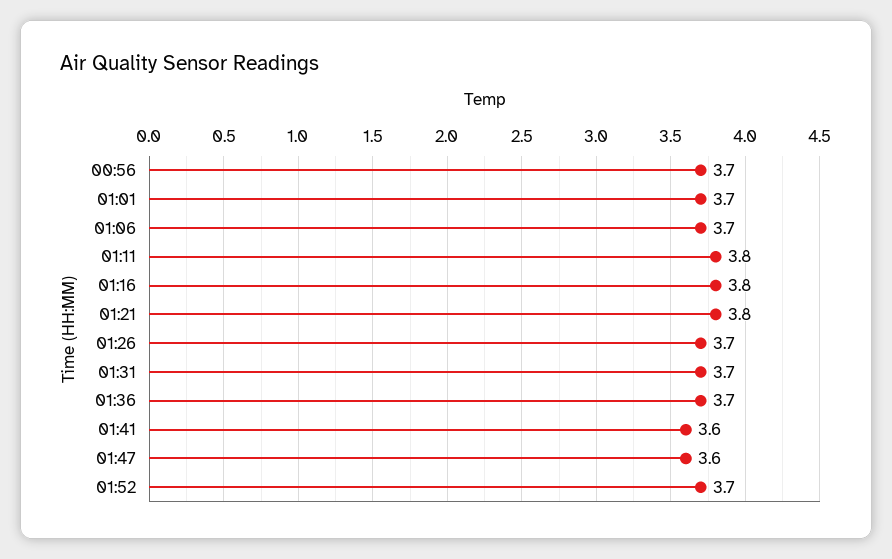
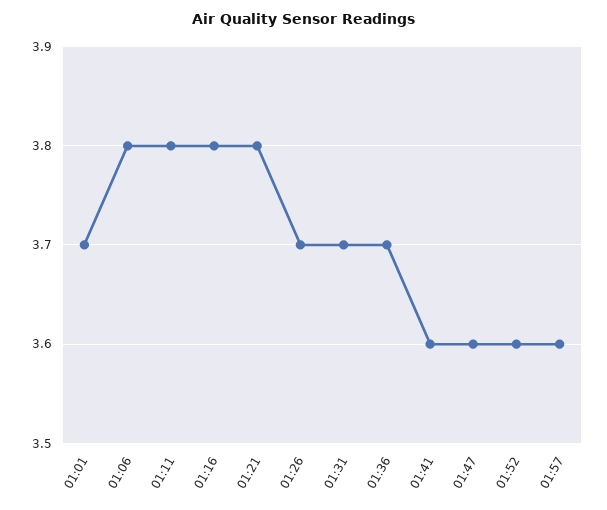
00:56: 3.7 -> none
01:06: 3.7 -> 3.8
01:52: 3.7 -> 3.6
01:57: none -> 3.6

